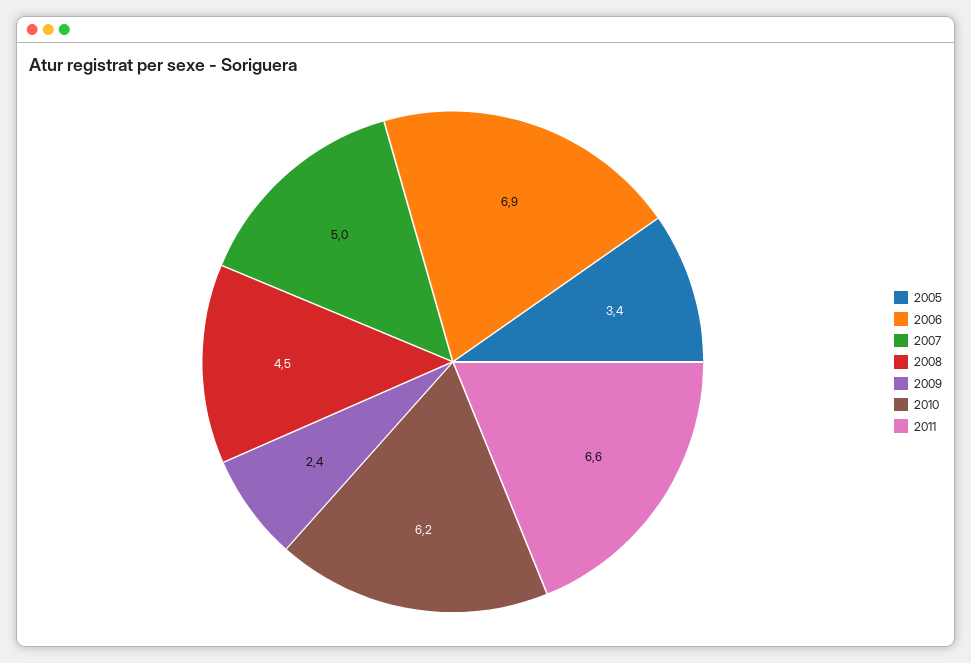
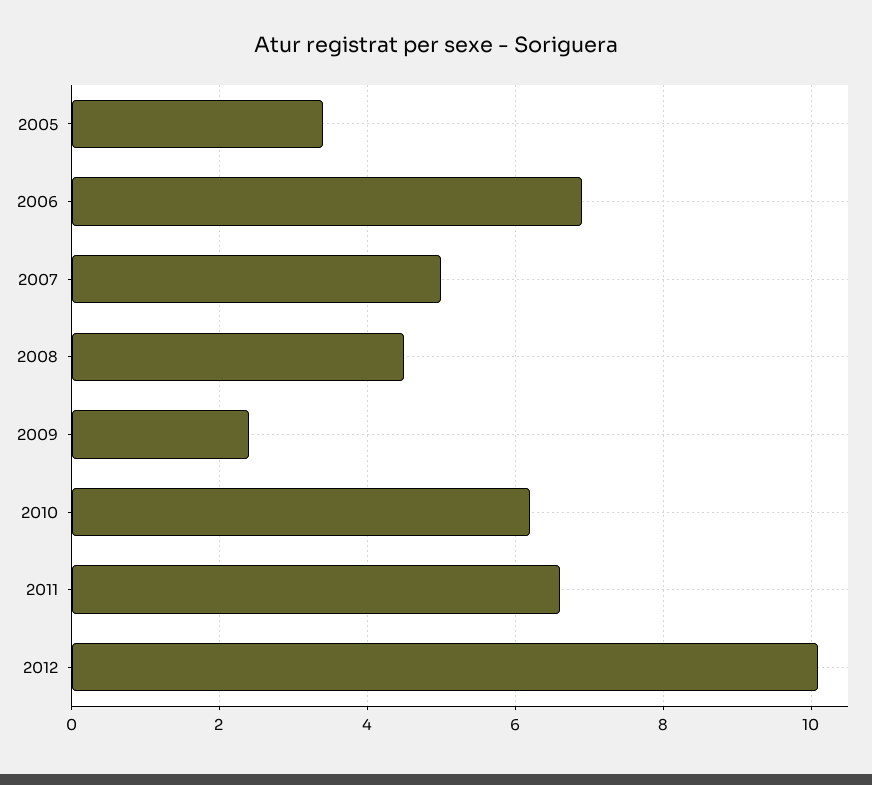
2012: none -> 10

